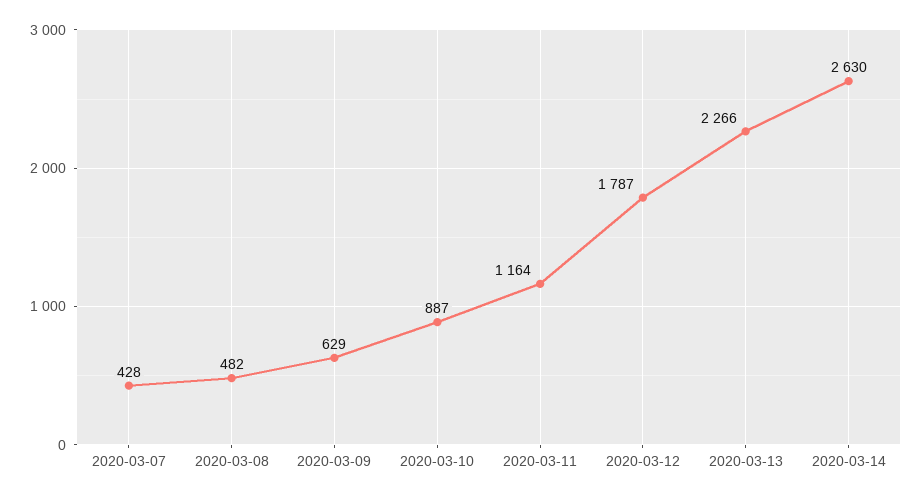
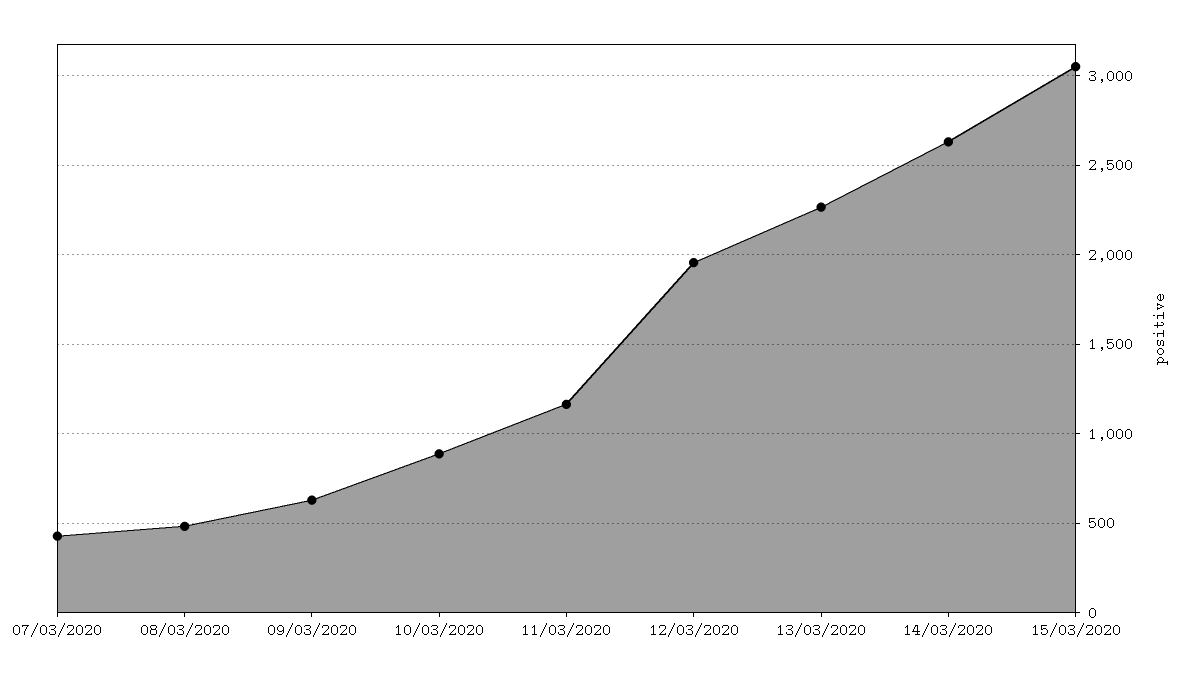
2020-03-12: 1787 -> 1950
15/03/2020: none -> 3050

